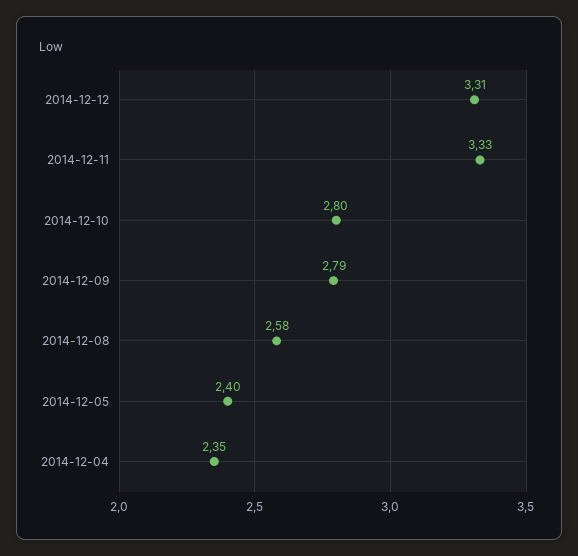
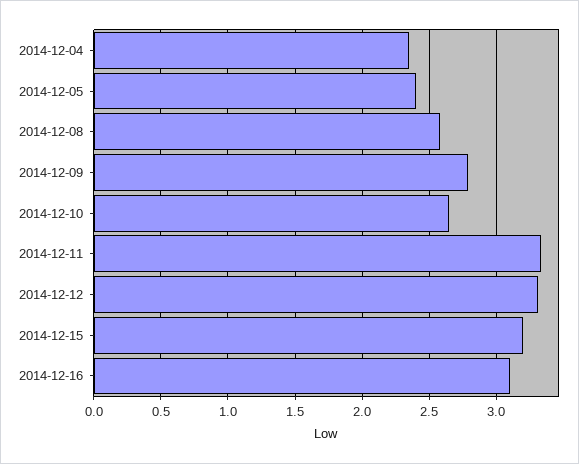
2014-12-10: 2.8 -> 2.65
2014-12-15: none -> 3.2
2014-12-16: none -> 3.1

